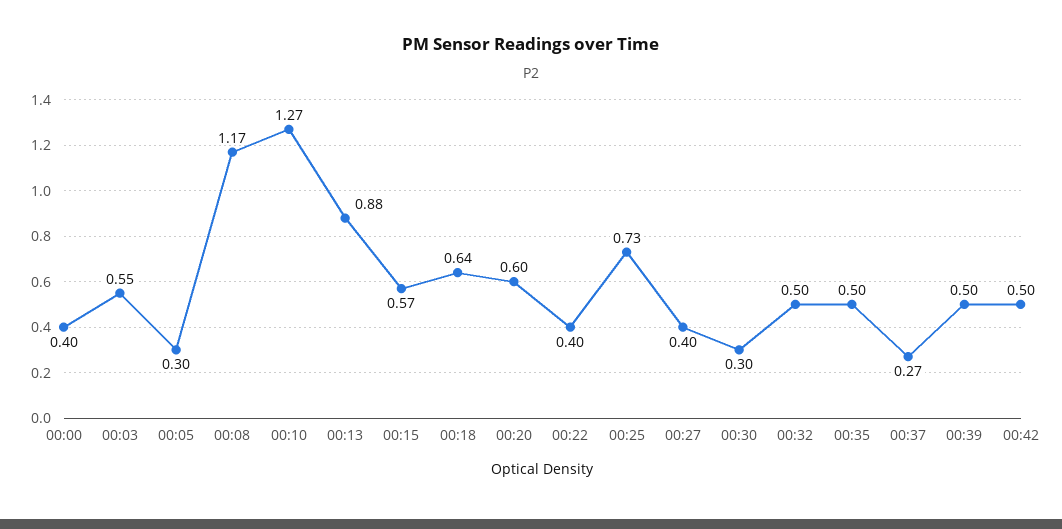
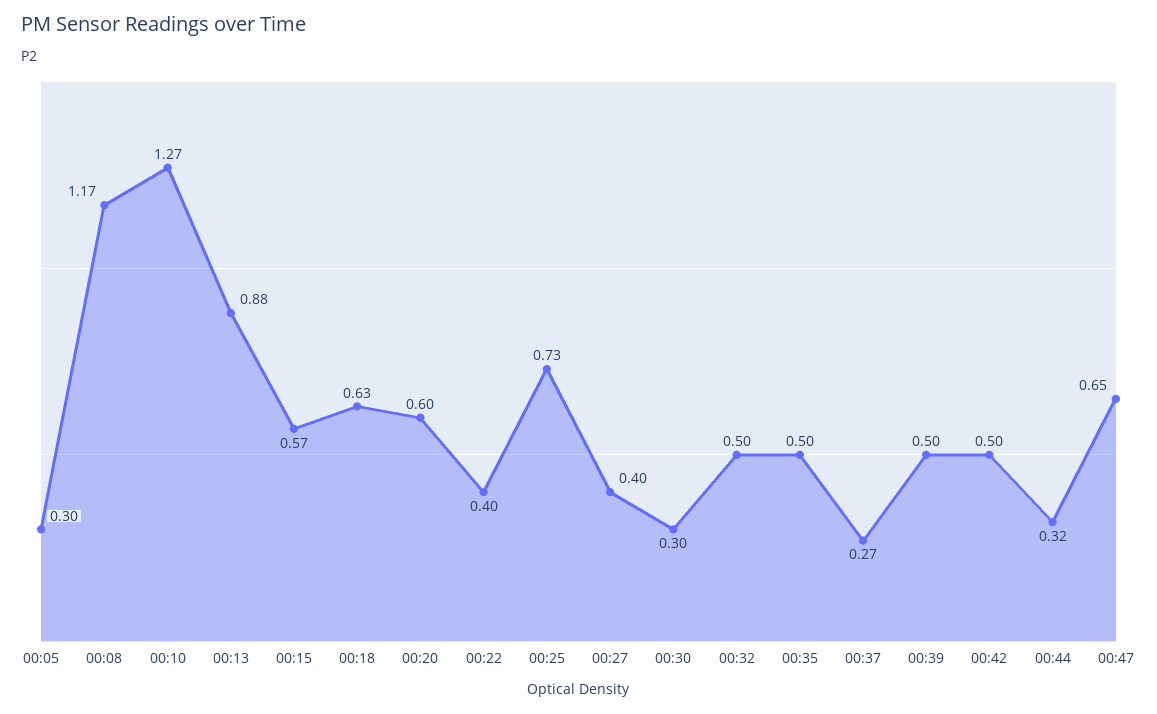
00:00: 0.4 -> none
00:03: 0.55 -> none
00:18: 0.64 -> 0.63
00:44: none -> 0.32
00:47: none -> 0.65

